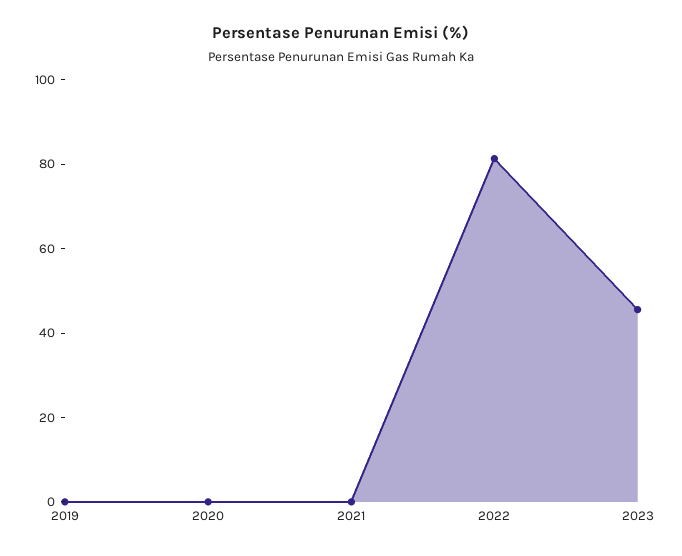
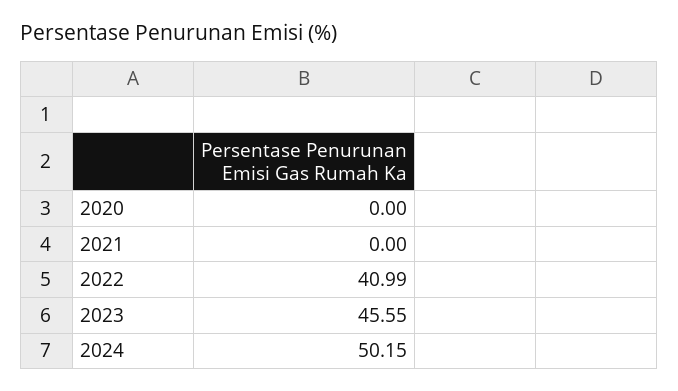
2019: 0 -> none
2022: 80 -> 40.99
2024: none -> 50.15

